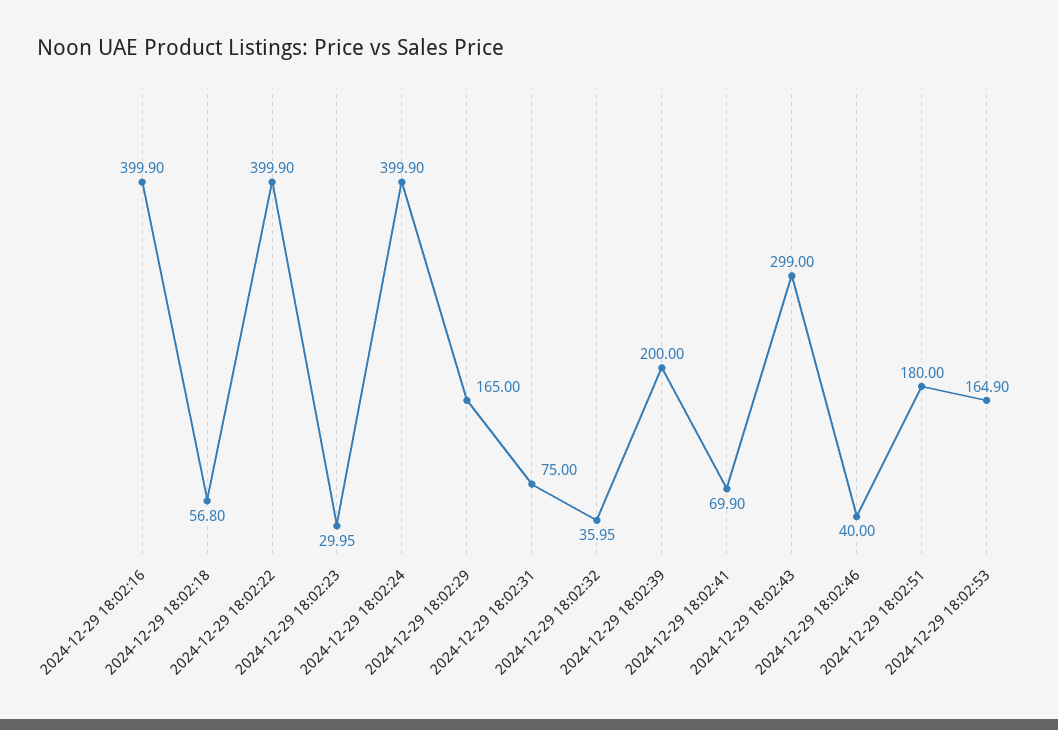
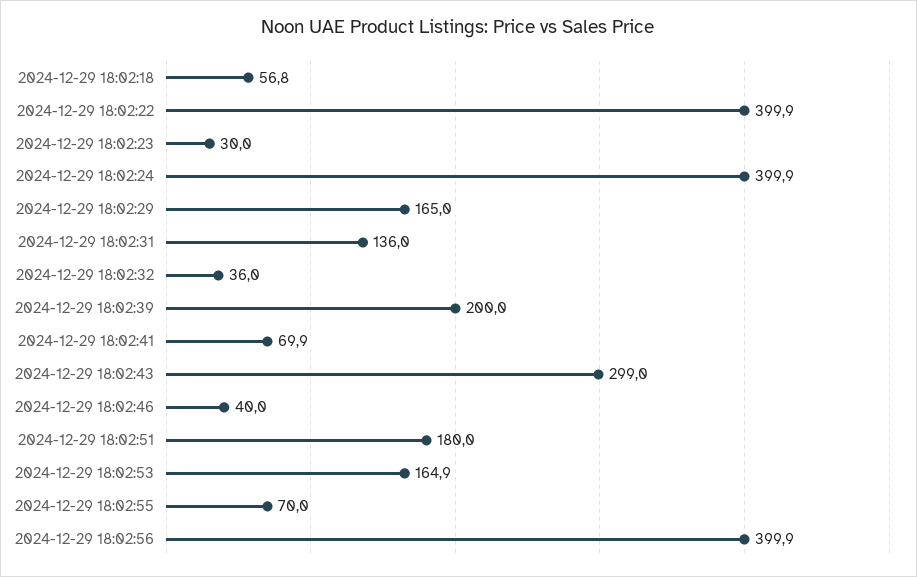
2024-12-29 18:02:16: 399.9 -> none
2024-12-29 18:02:31: 75 -> 136
2024-12-29 18:02:55: none -> 70
2024-12-29 18:02:56: none -> 399.9

